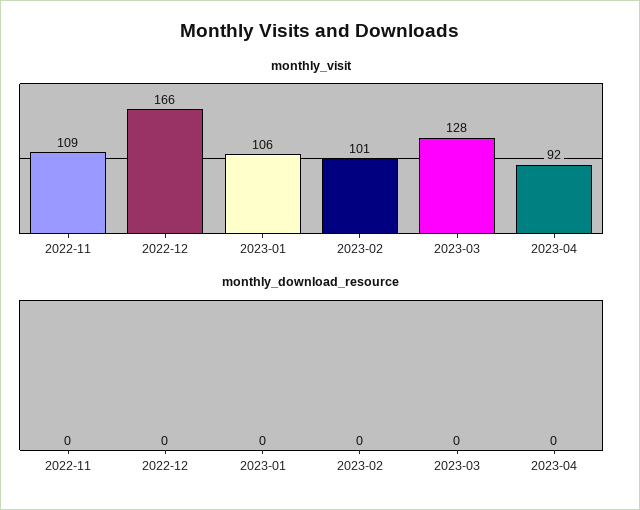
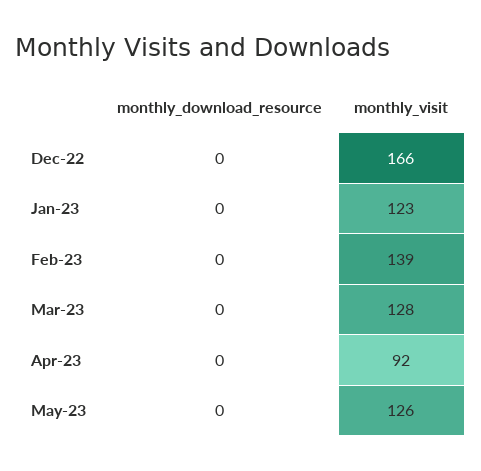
monthly_visit, 2022-11: 109 -> none
monthly_visit, 2023-01: 106 -> 123
monthly_visit, 2023-02: 101 -> 139
monthly_download_resource, 2022-11: 0 -> none
monthly_download_resource, May-23: none -> 0
monthly_visit, May-23: none -> 126

